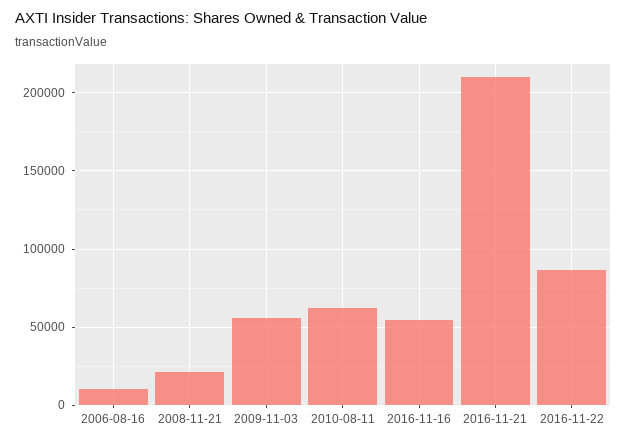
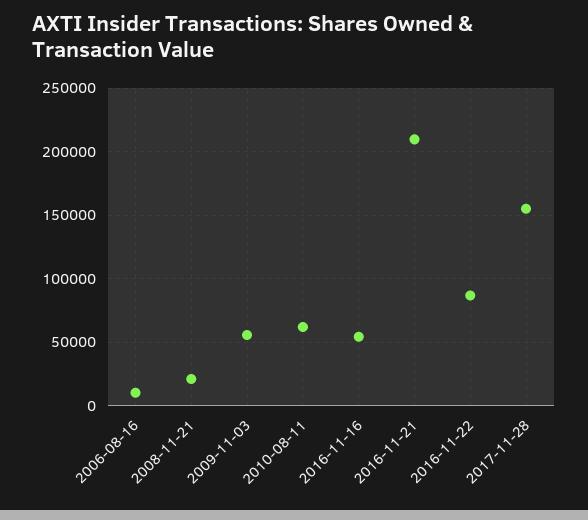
2017-11-28: none -> 155000

